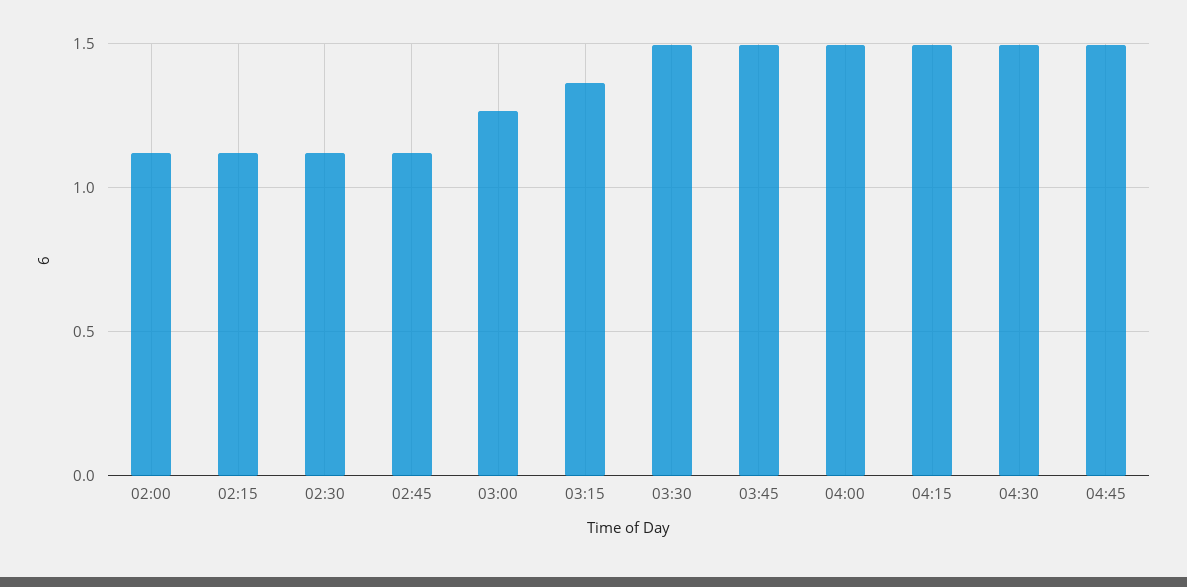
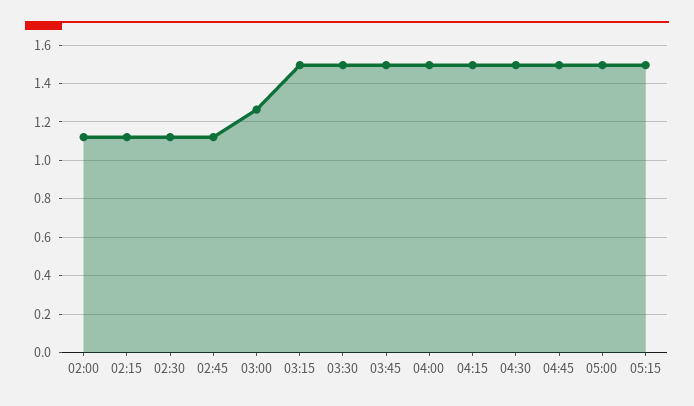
03:15: 1.35 -> 1.5
05:00: none -> 1.5
05:15: none -> 1.5

